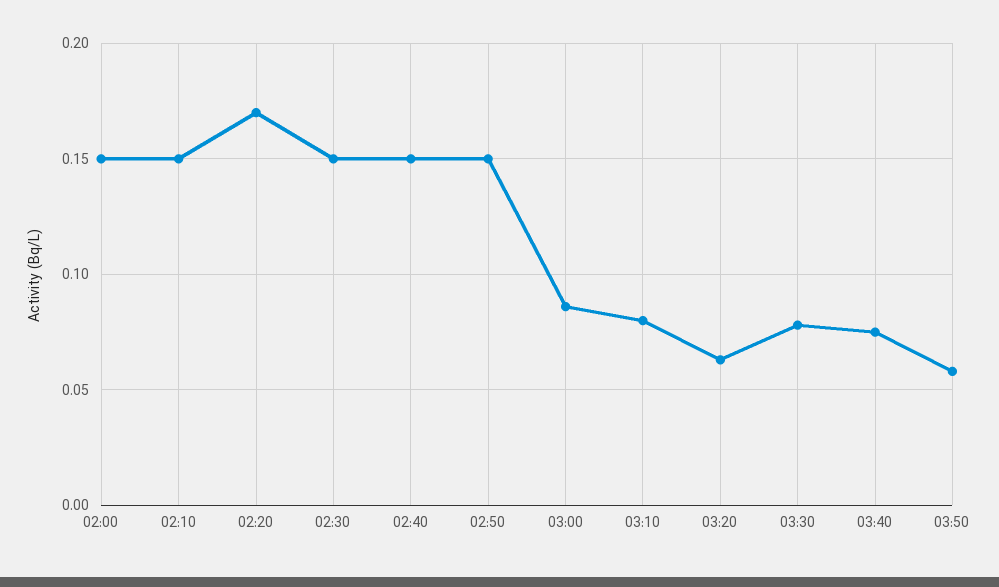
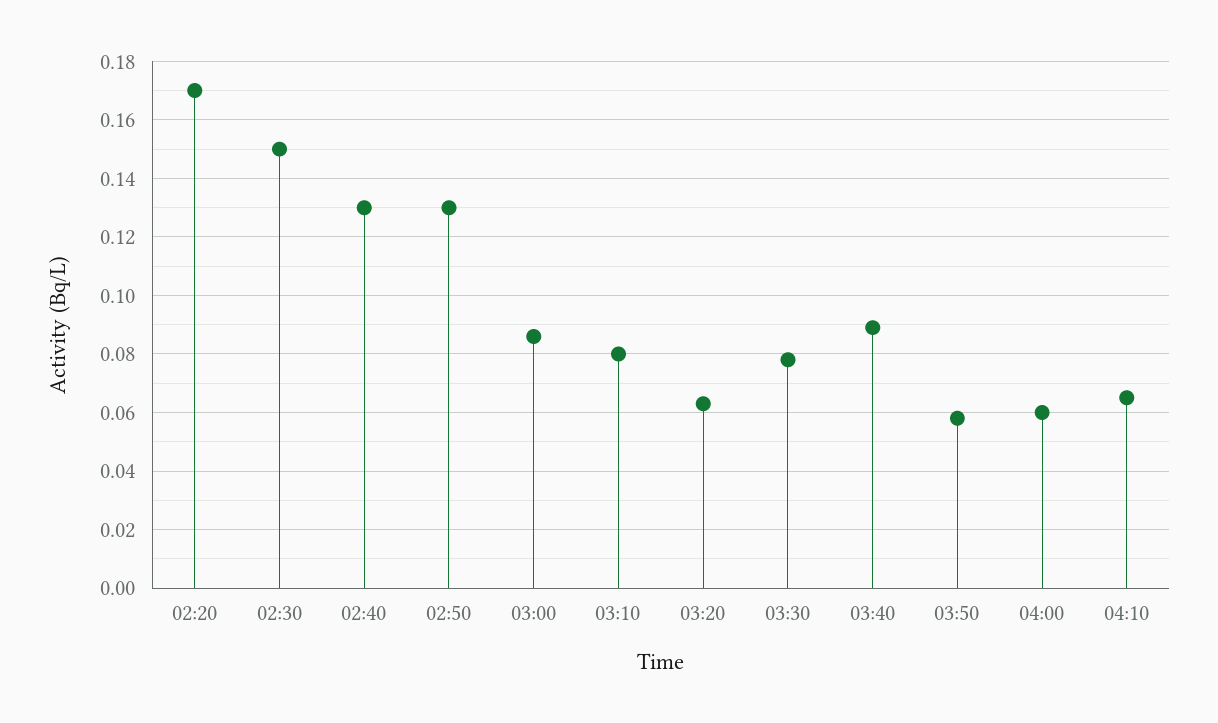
02:00: 0.15 -> none
02:10: 0.15 -> none
02:40: 0.15 -> 0.13
02:50: 0.15 -> 0.13
03:40: 0.075 -> 0.09
04:00: none -> 0.06
04:10: none -> 0.065

